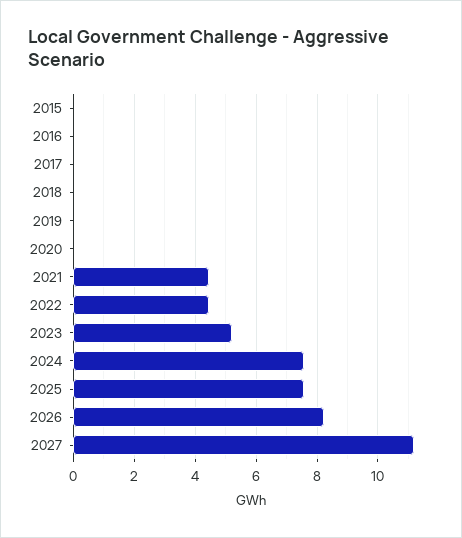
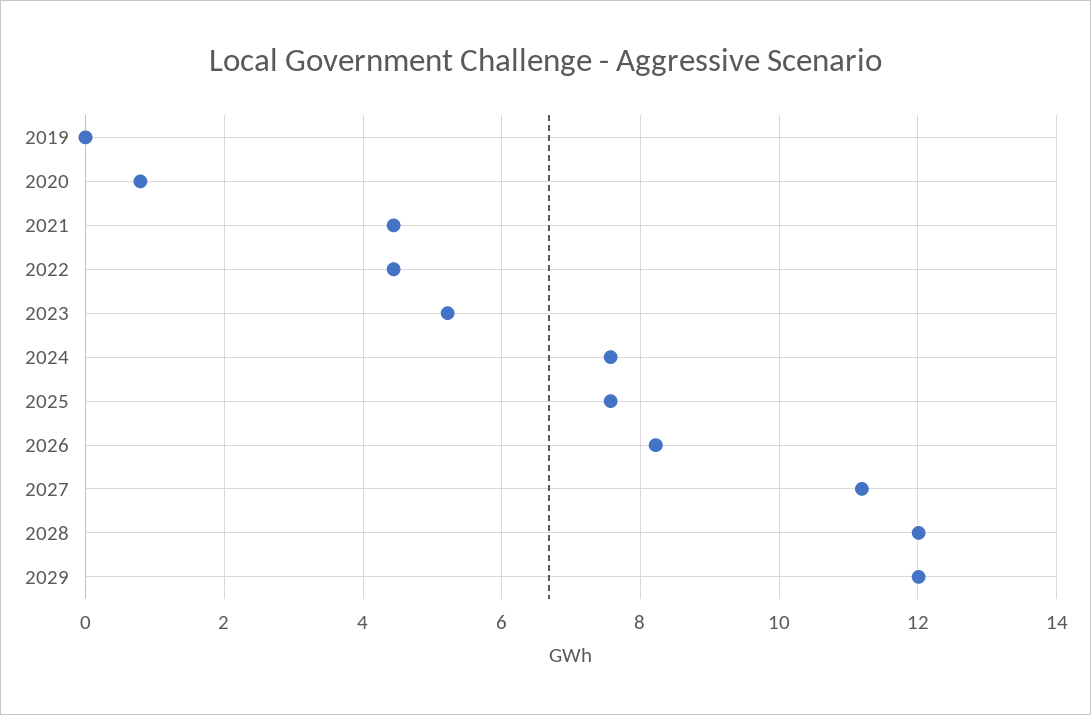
2015: 0 -> none
2016: 0 -> none
2017: 0 -> none
2018: 0 -> none
2020: 0 -> 0.8
2028: none -> 12
2029: none -> 12

